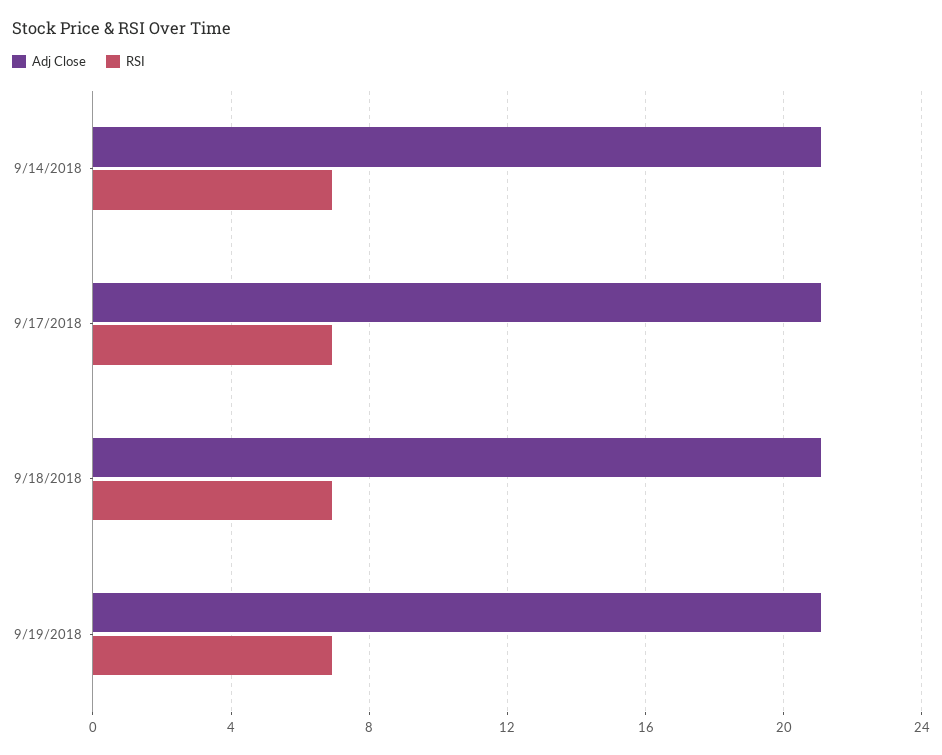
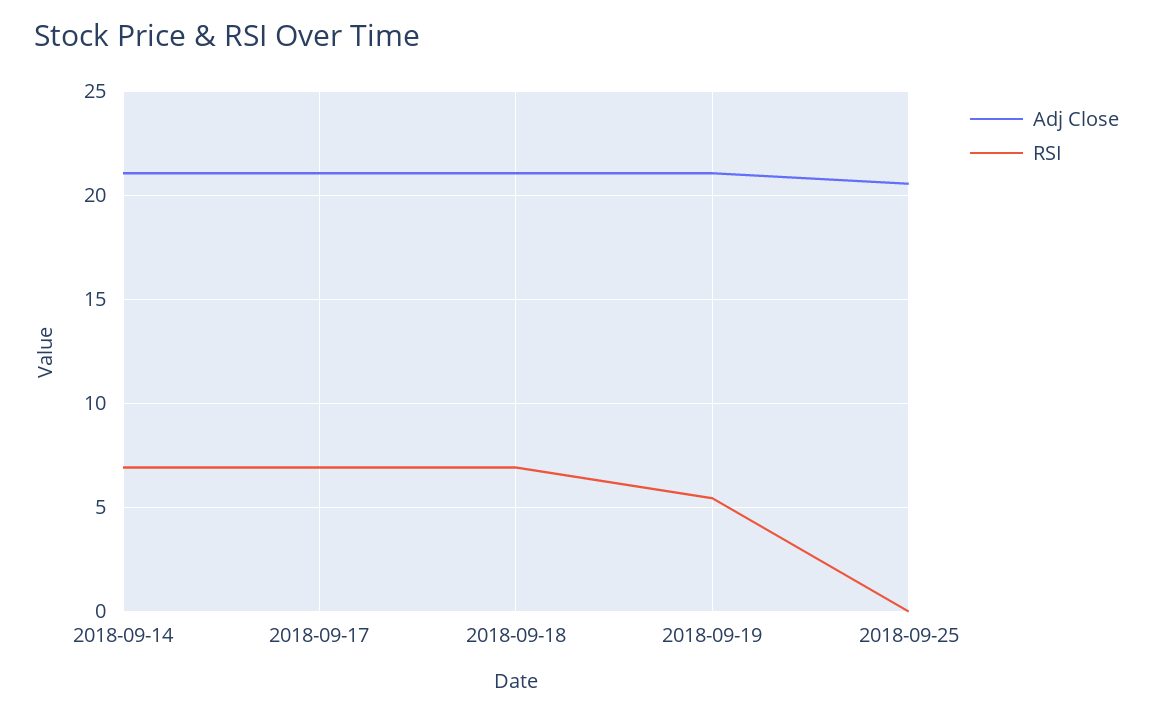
RSI, 9/19/2018: 7 -> 5.5
Adj Close, 2018-09-25: none -> 20.5
RSI, 2018-09-25: none -> 0

